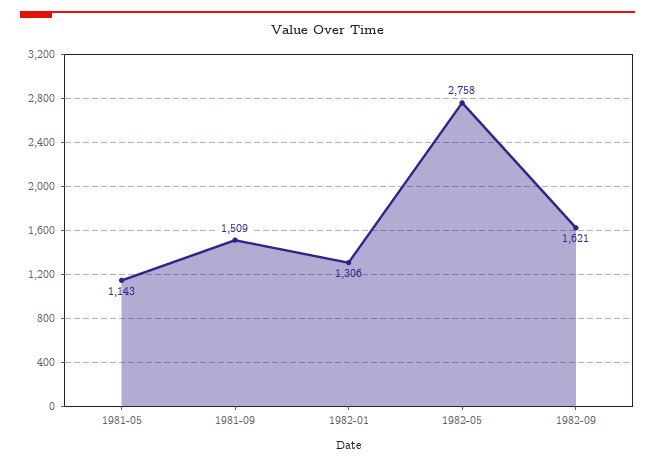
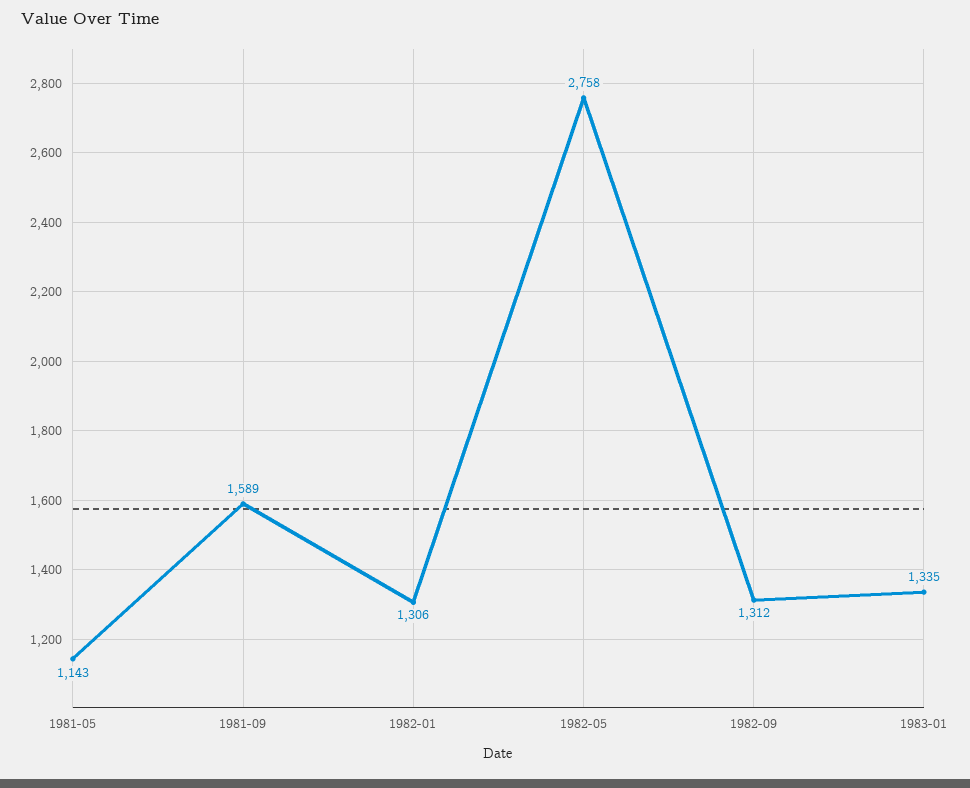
1981-09: 1509 -> 1589
1982-09: 1621 -> 1312
1983-01: none -> 1335

